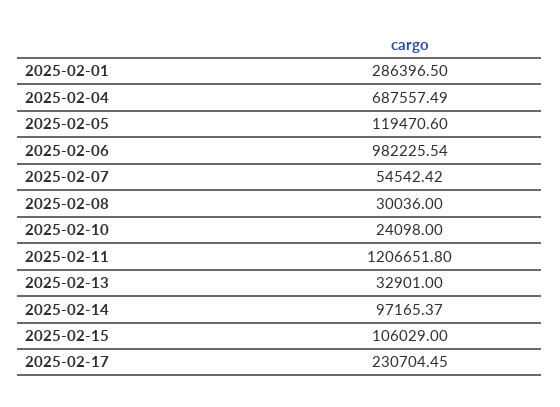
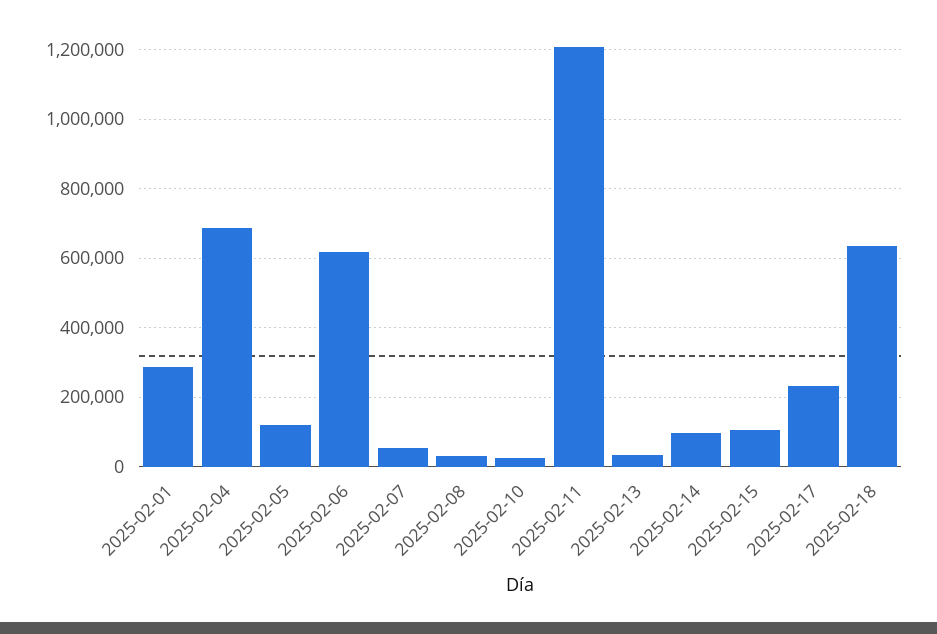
2025-02-06: 982225.54 -> 620000
2025-02-18: none -> 640000

